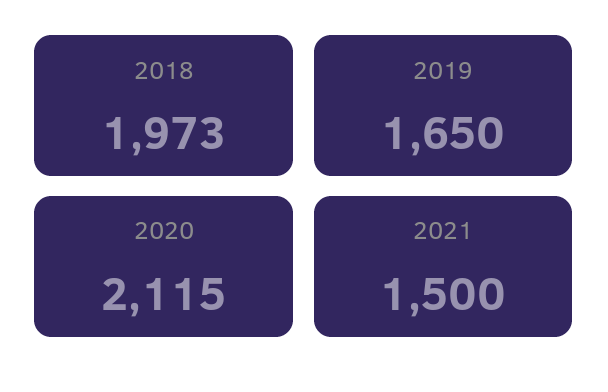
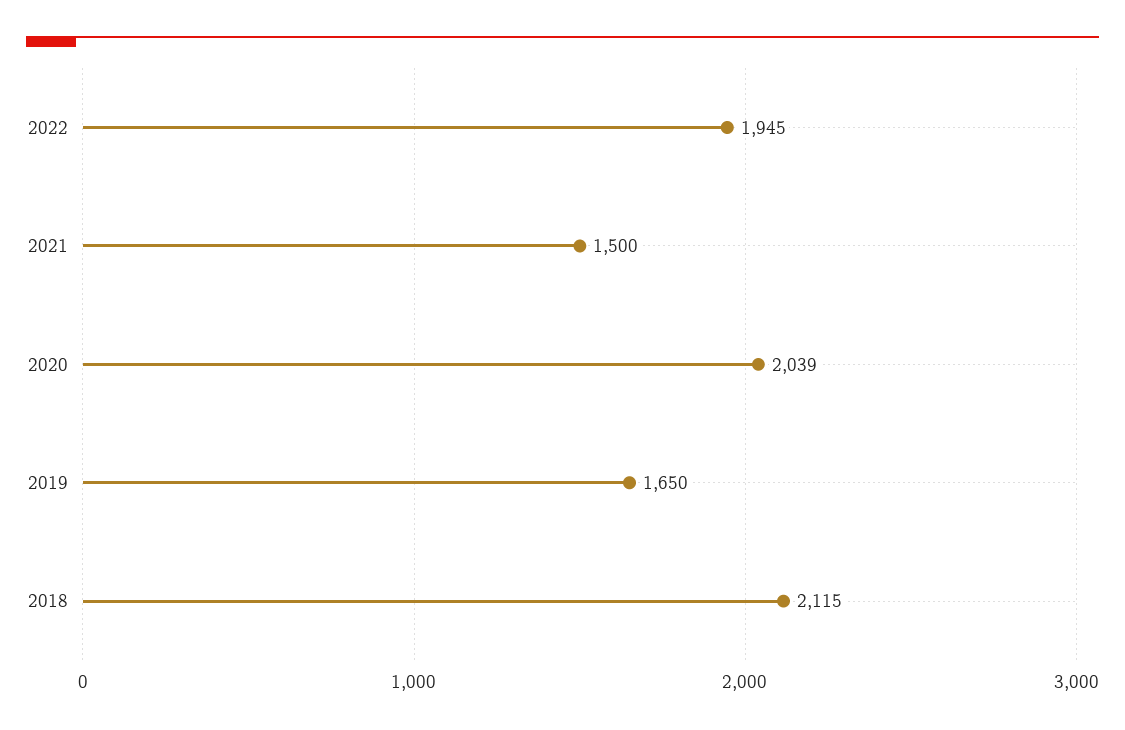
2018: 1973 -> 2115
2020: 2115 -> 2039
2022: none -> 1945

